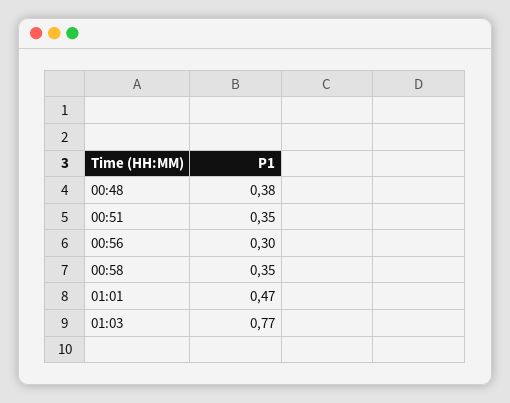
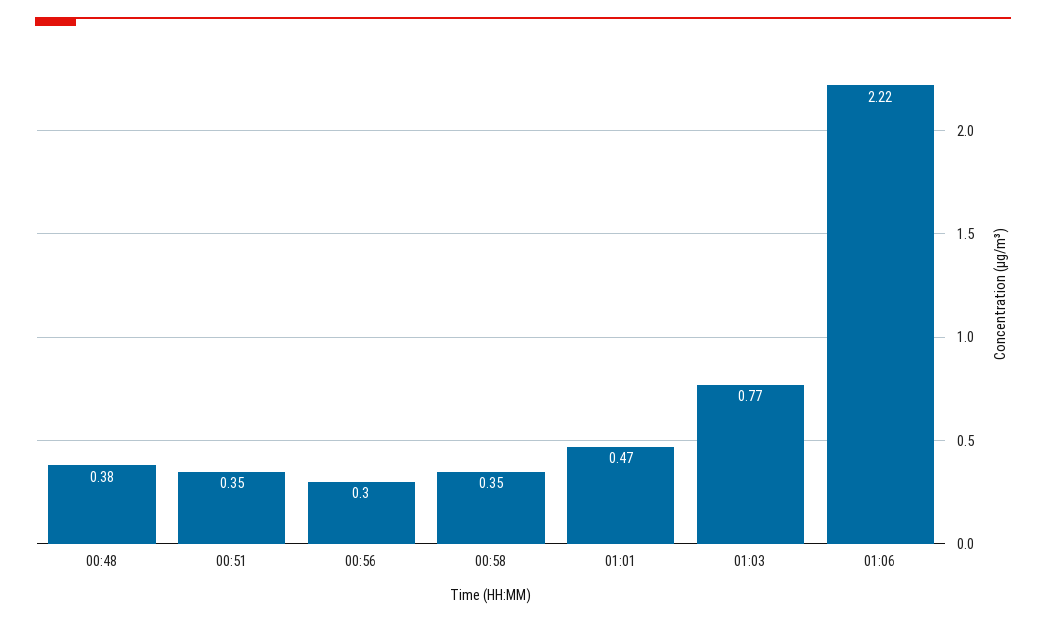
01:06: none -> 2.22

